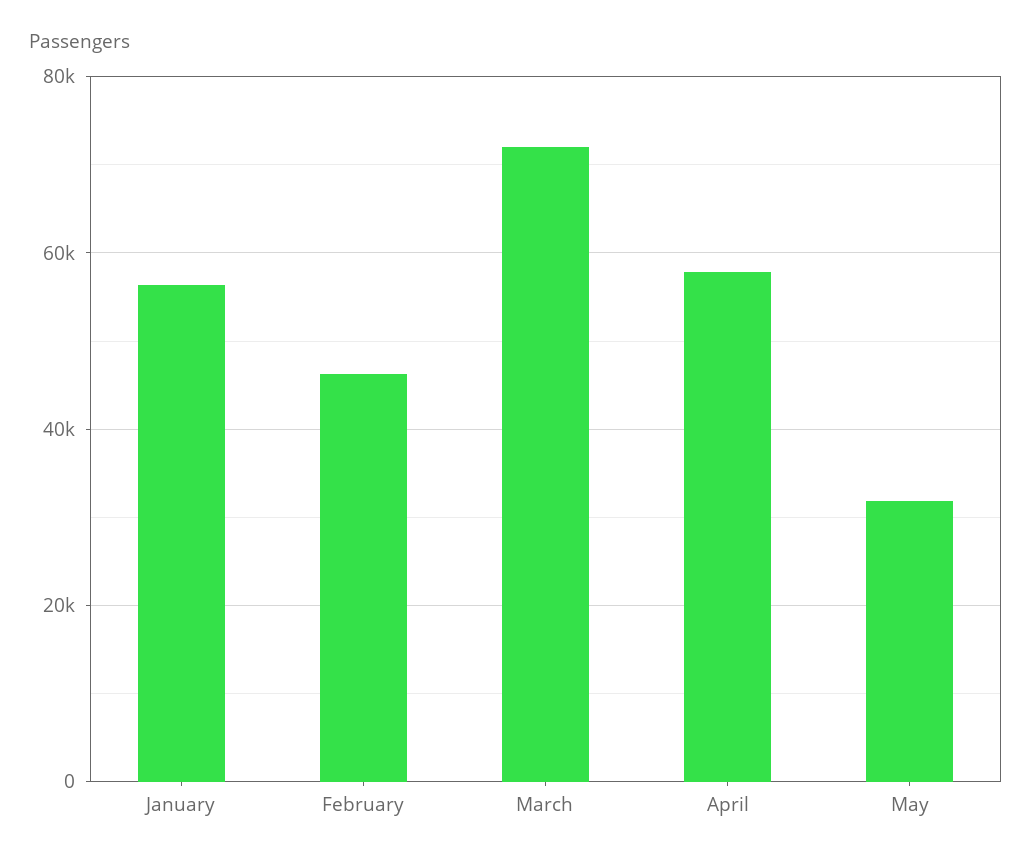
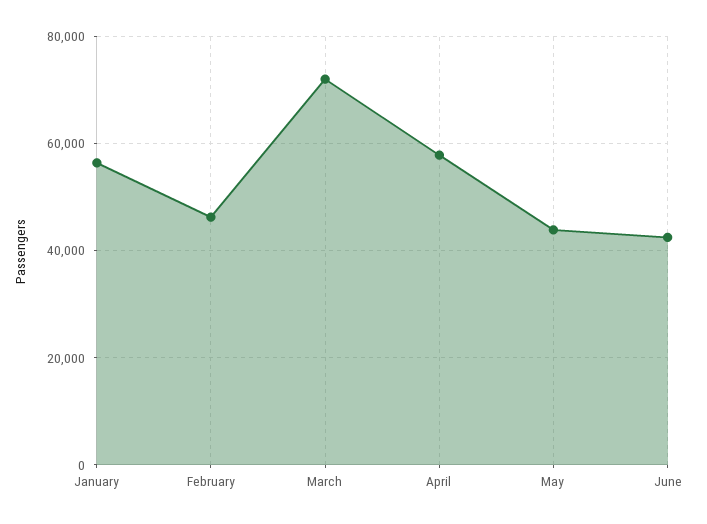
May: 32000 -> 44000
June: none -> 42000

